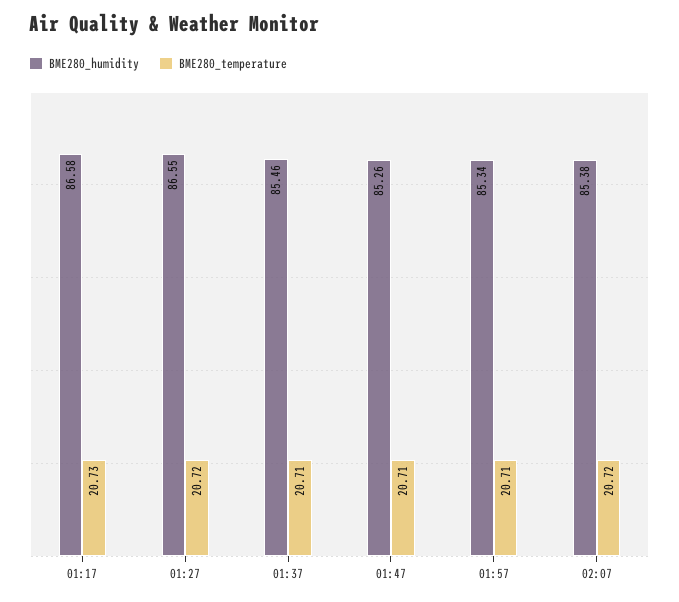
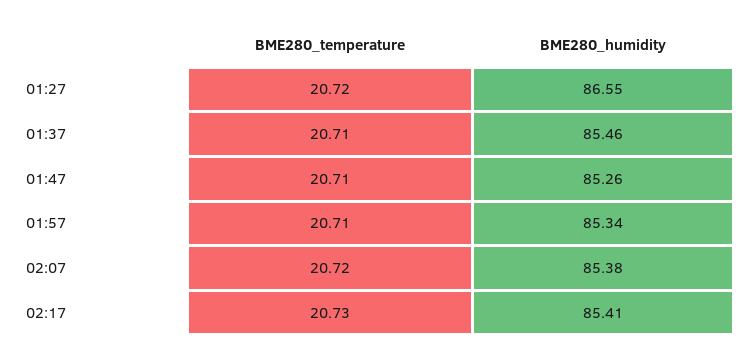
BME280_humidity, 01:17: 86.58 -> none
BME280_temperature, 01:17: 20.73 -> none
BME280_temperature, 02:17: none -> 20.73
BME280_humidity, 02:17: none -> 85.41

